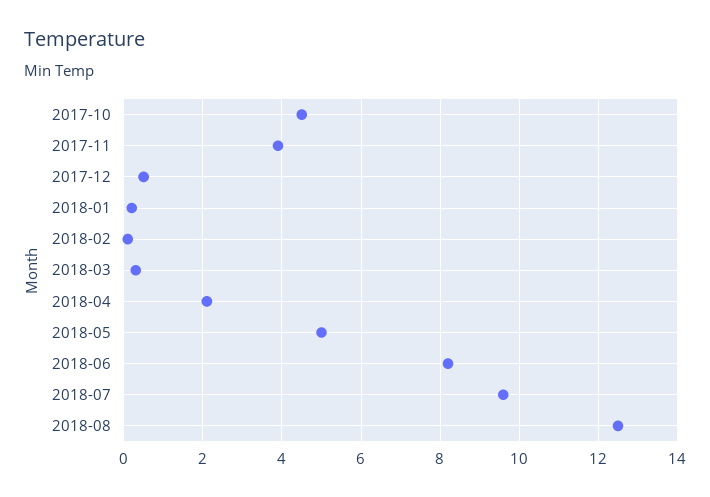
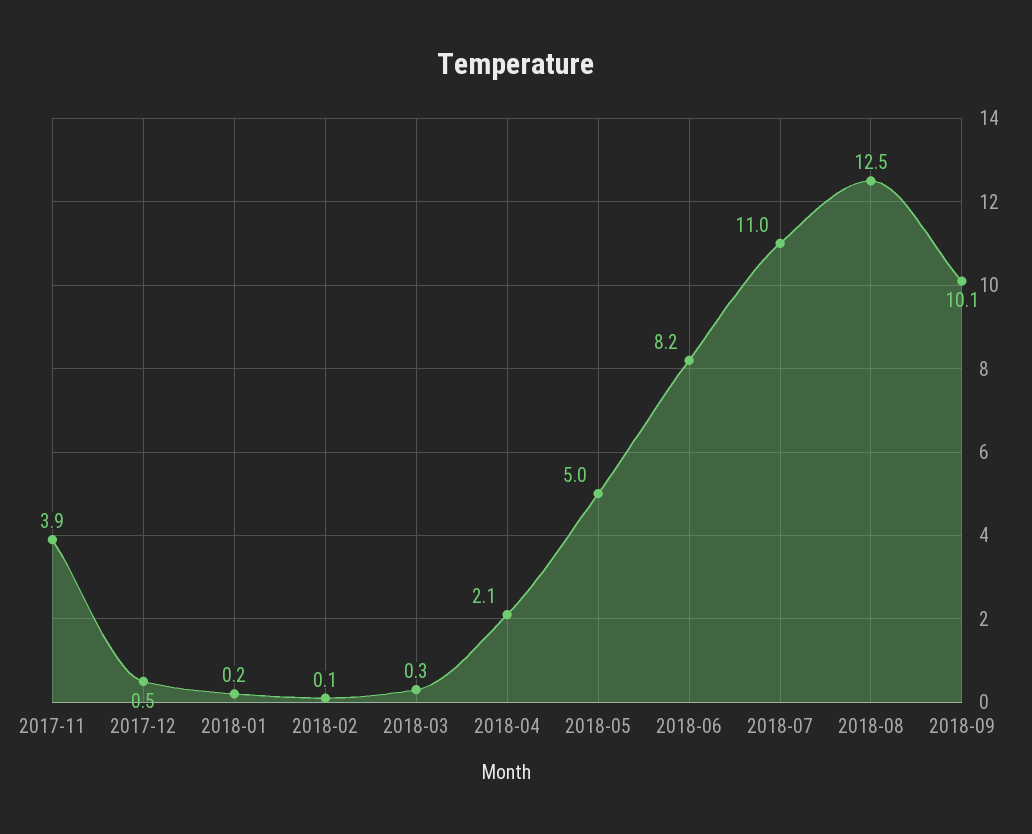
2017-10: 4.5 -> none
2018-07: 9.5 -> 11
2018-09: none -> 10.1

